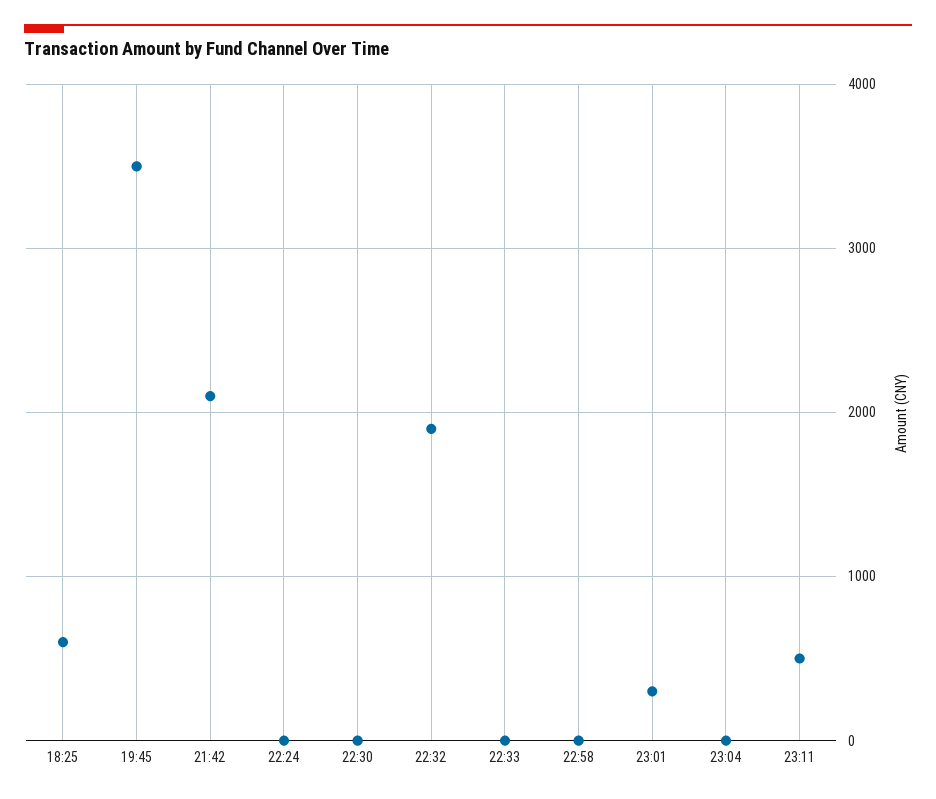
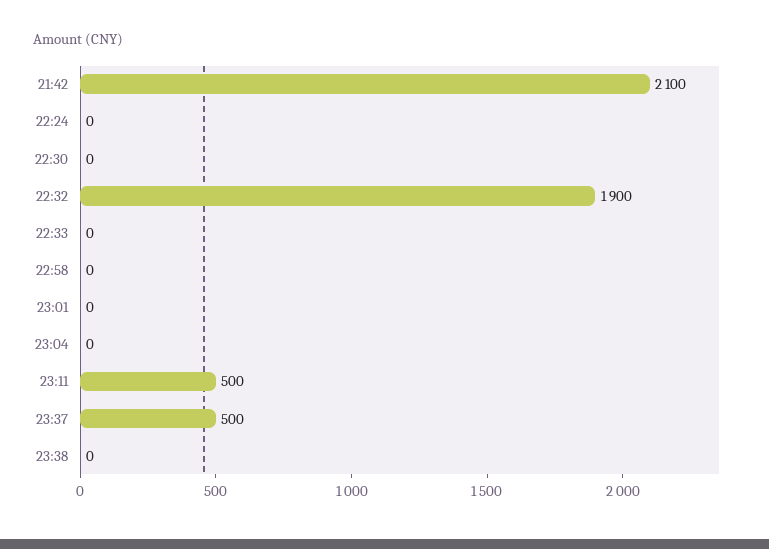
18:25: 600 -> none
19:45: 3500 -> none
23:01: 300 -> 0
23:37: none -> 500
23:38: none -> 0

